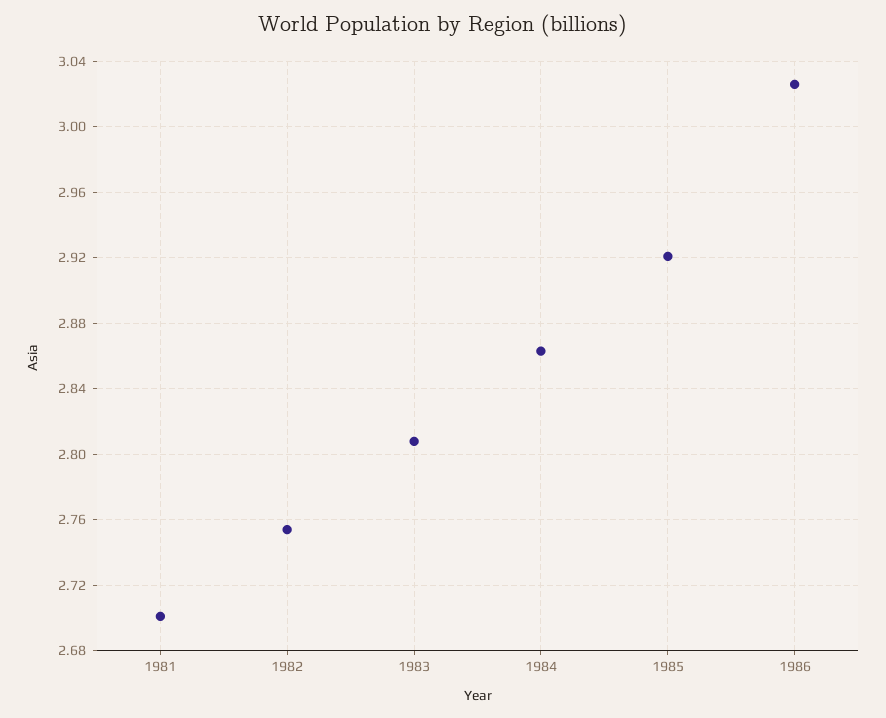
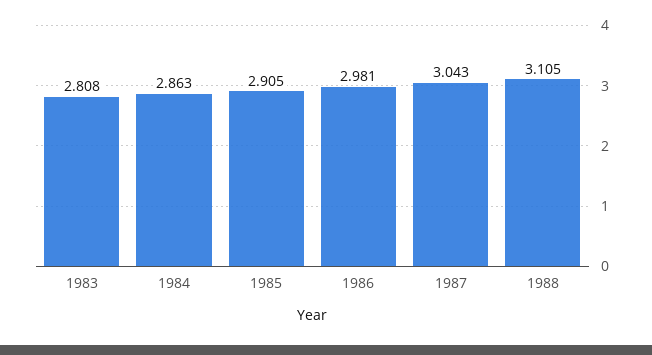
1981: 2.7 -> none
1982: 2.755 -> none
1985: 2.92 -> 2.905
1986: 3.025 -> 2.981
1987: none -> 3.043
1988: none -> 3.105

